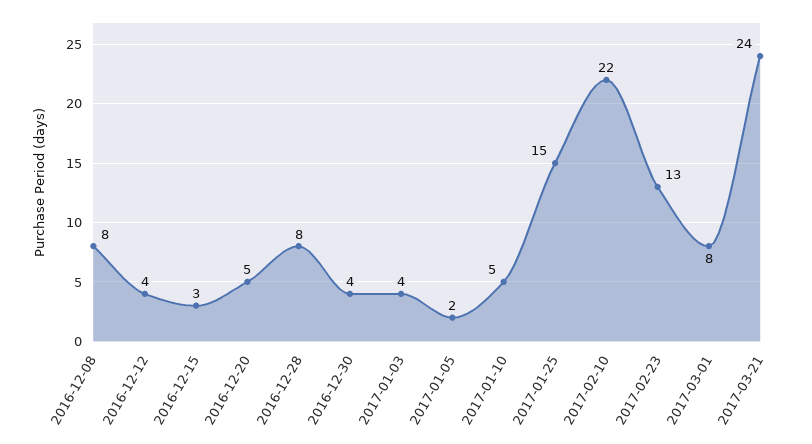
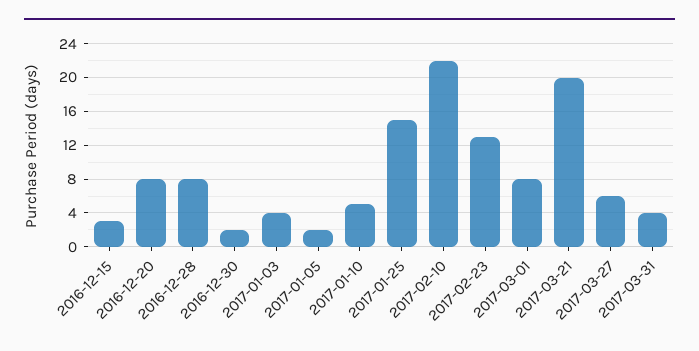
2016-12-08: 8 -> none
2016-12-12: 4 -> none
2016-12-20: 5 -> 8
2016-12-30: 4 -> 2
2017-03-21: 24 -> 20
2017-03-27: none -> 6
2017-03-31: none -> 4

